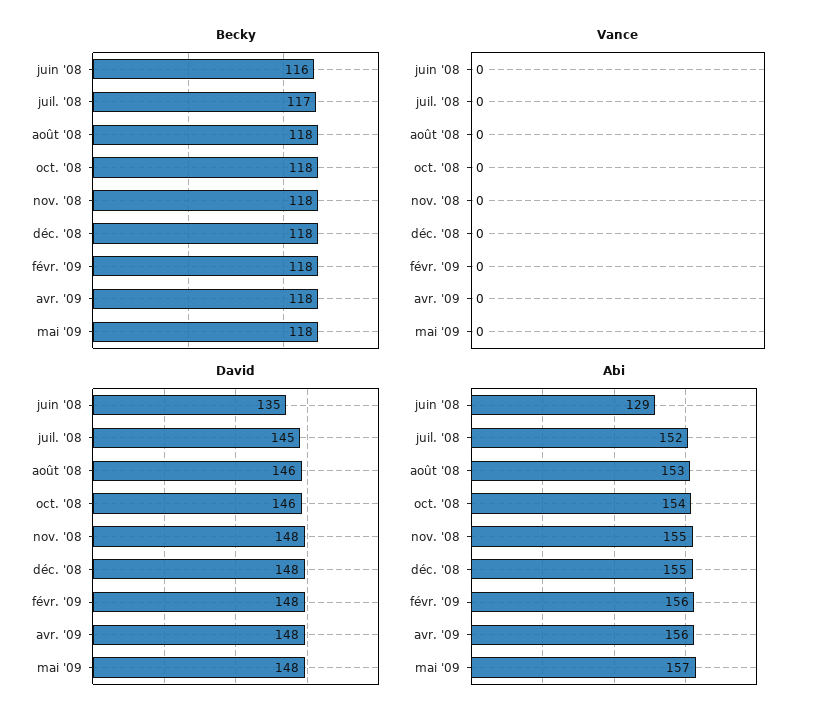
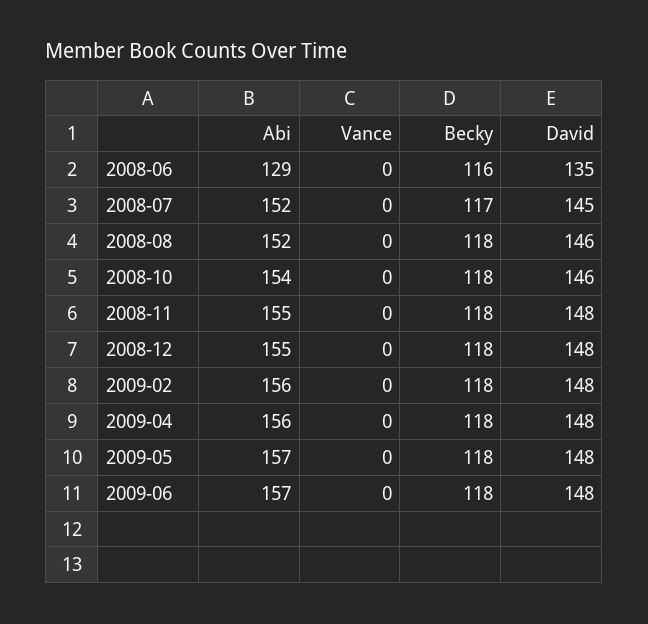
Abi, août '08: 153 -> 152
Abi, 2009-06: none -> 157
Vance, 2009-06: none -> 0
Becky, 2009-06: none -> 118
David, 2009-06: none -> 148

